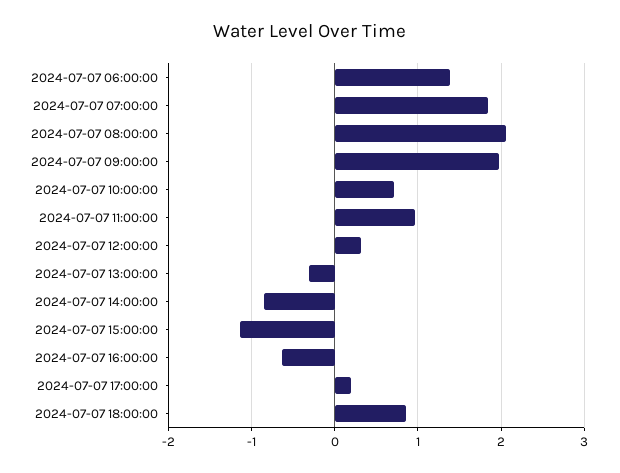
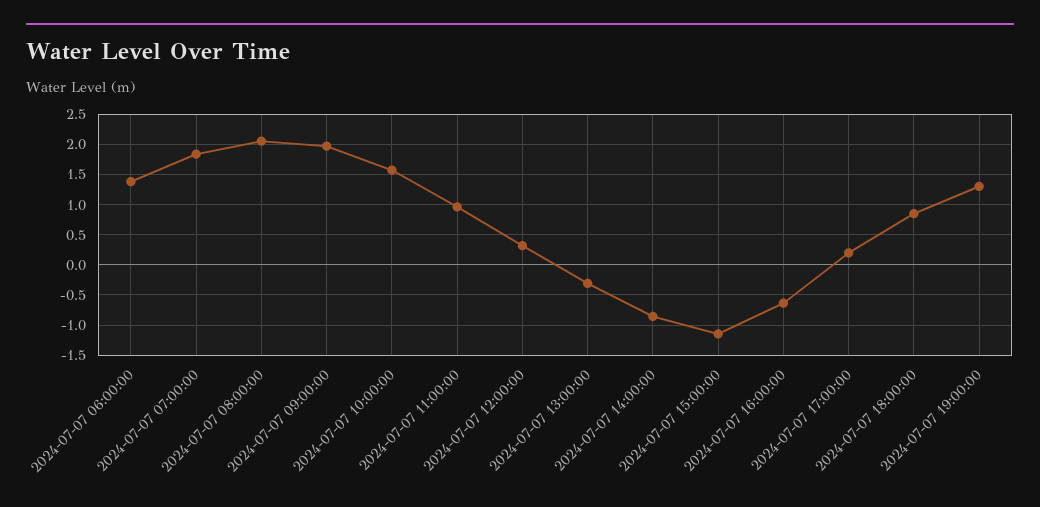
2024-07-07 10:00:00: 0.7 -> 1.6
2024-07-07 19:00:00: none -> 1.3

